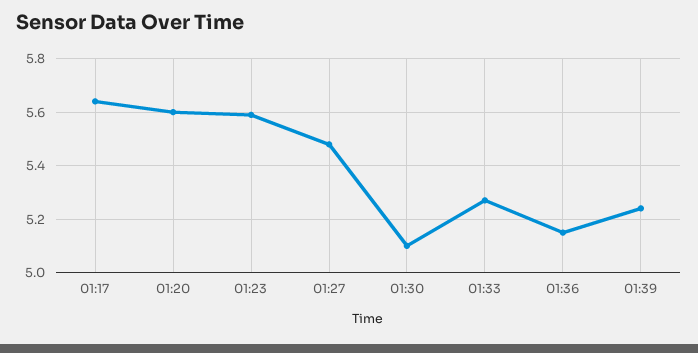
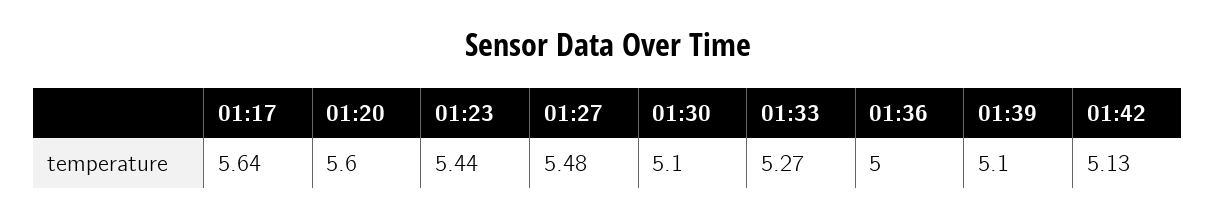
01:23: 5.6 -> 5.44
01:36: 5.15 -> 5
01:39: 5.25 -> 5.1
01:42: none -> 5.13

